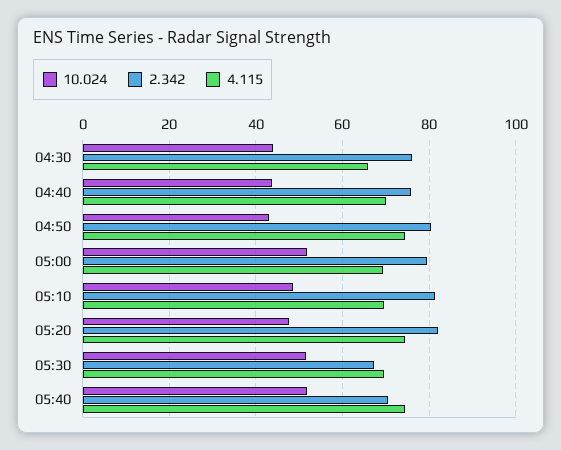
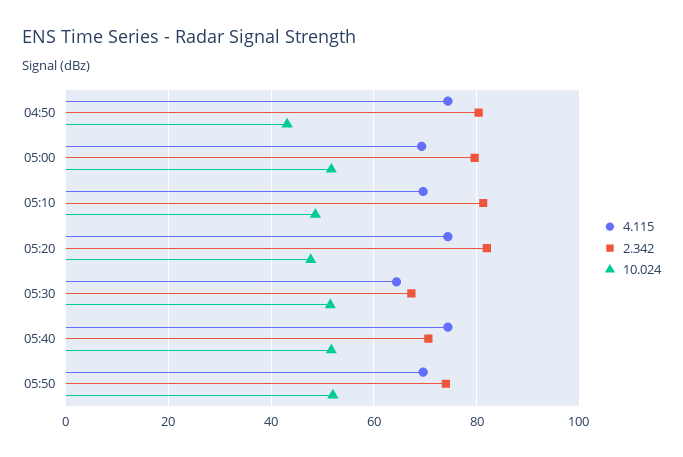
10.024, 04:30: 44 -> none
2.342, 04:30: 76 -> none
4.115, 04:30: 66 -> none
10.024, 04:40: 44 -> none
2.342, 04:40: 76 -> none
4.115, 04:40: 70 -> none
4.115, 05:30: 70 -> 64
4.115, 05:50: none -> 70
2.342, 05:50: none -> 74
10.024, 05:50: none -> 52

